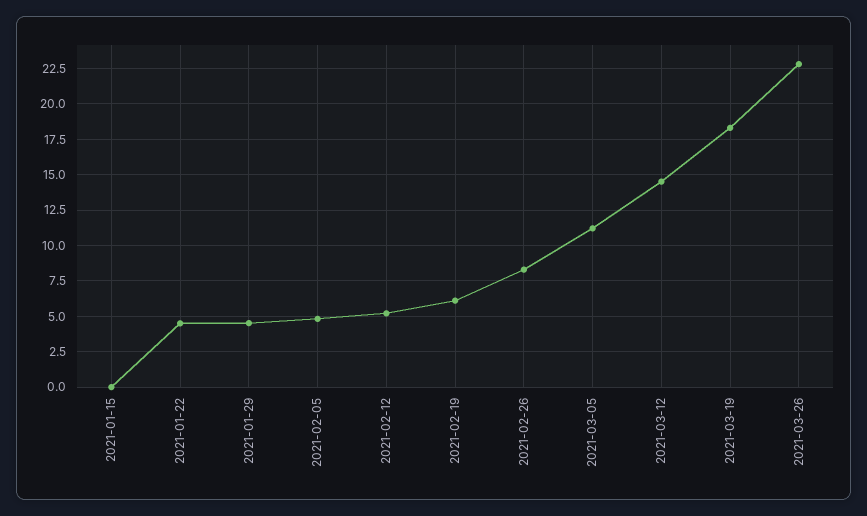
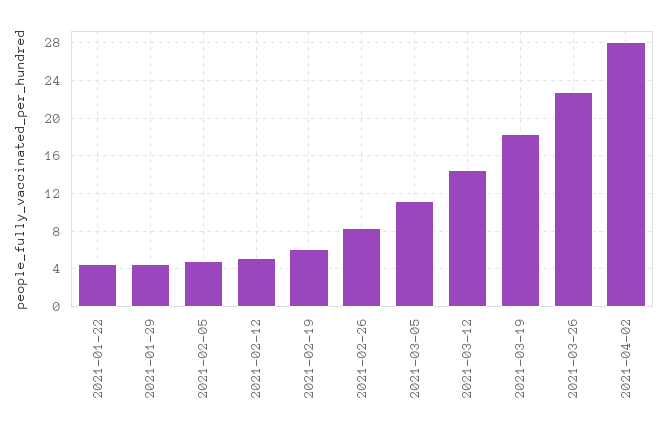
2021-01-15: 0 -> none
2021-04-02: none -> 28

